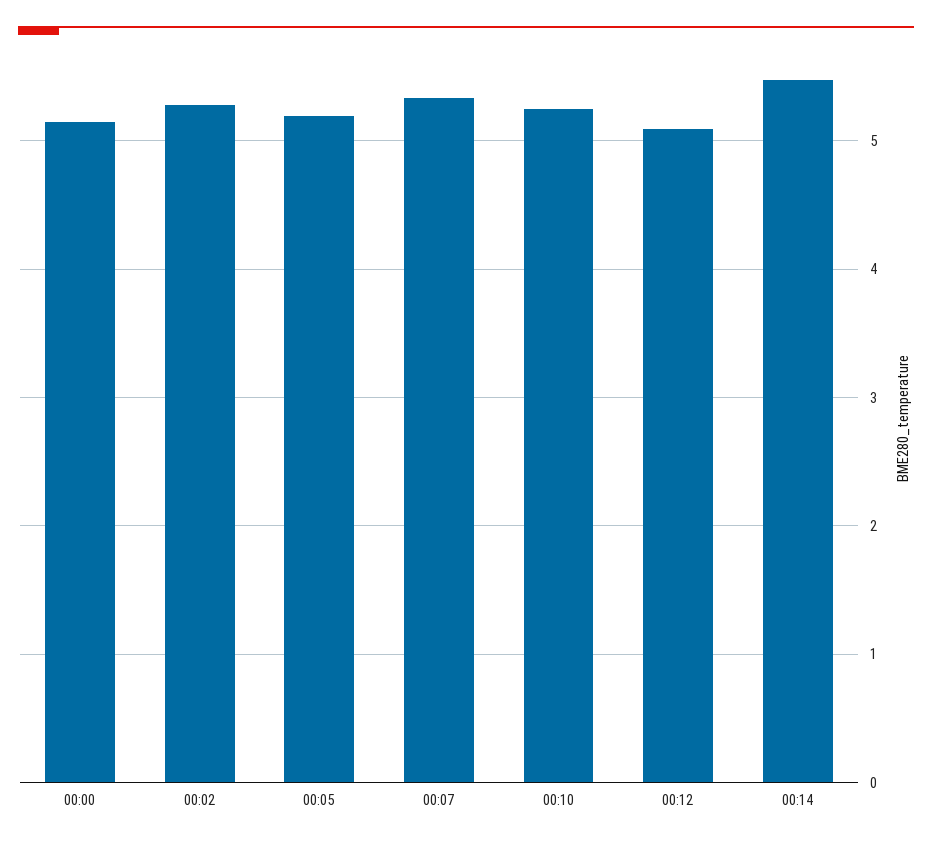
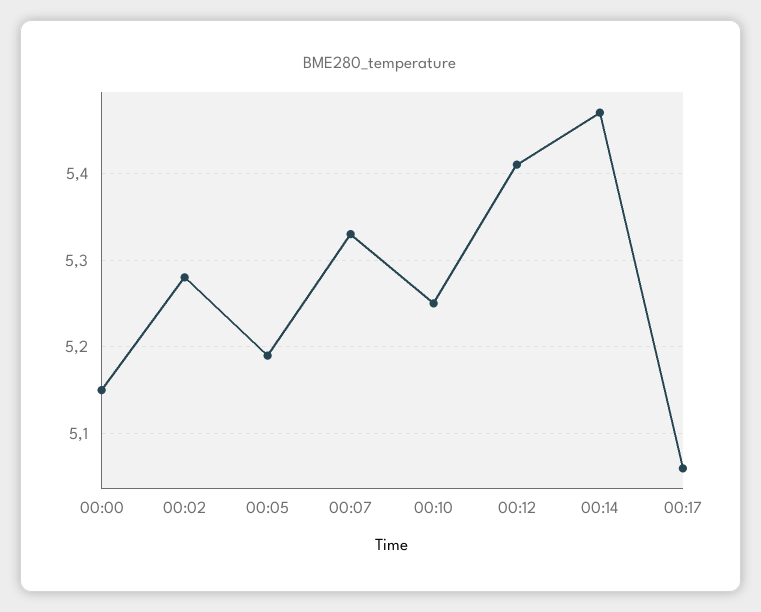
00:12: 5.1 -> 5.41
00:17: none -> 5.06

